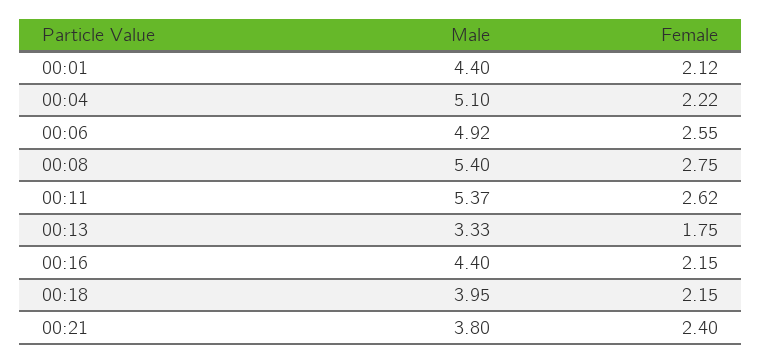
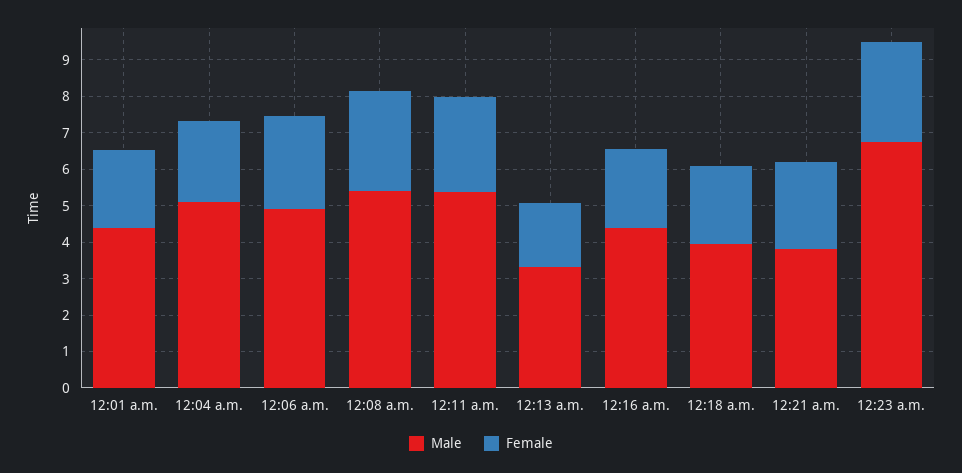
Male, 12:23 a.m.: none -> 6.75
Female, 12:23 a.m.: none -> 2.75

